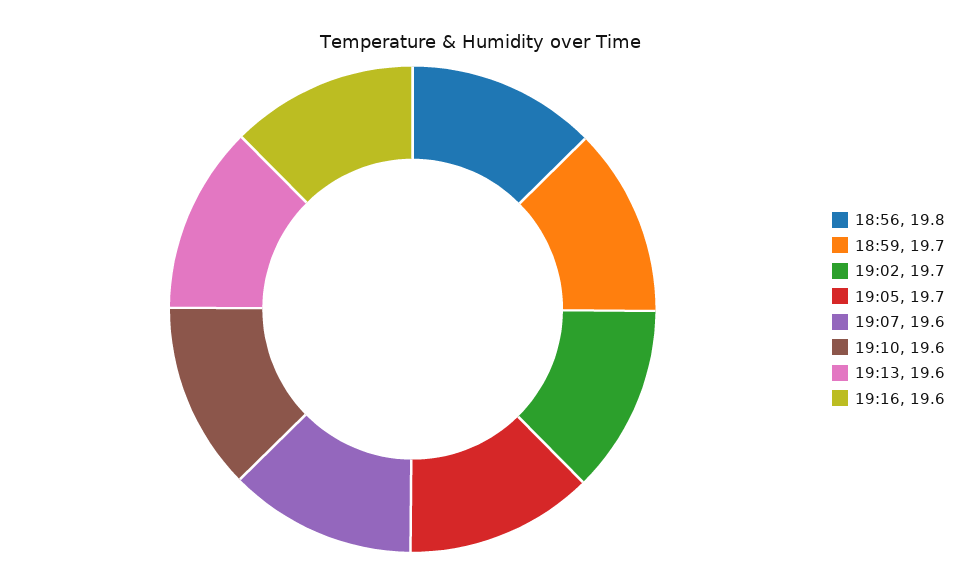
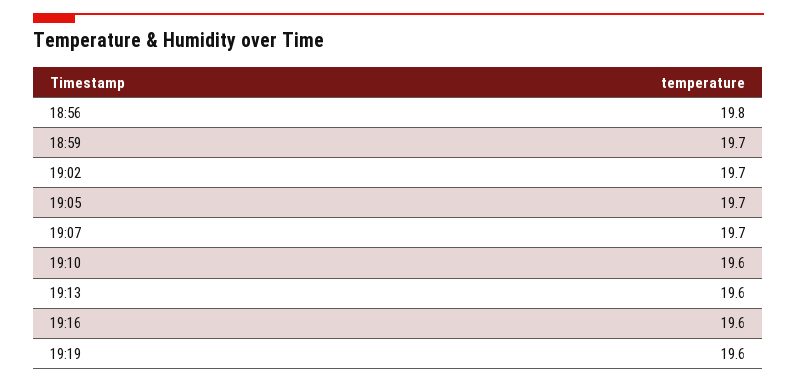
19:07: 19.6 -> 19.7
19:19: none -> 19.6

